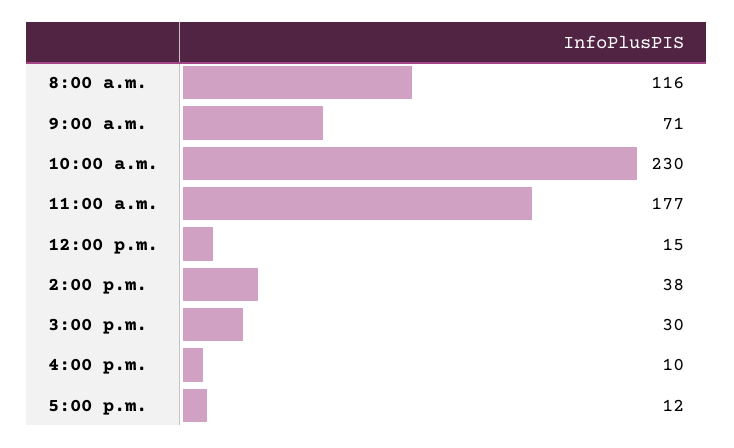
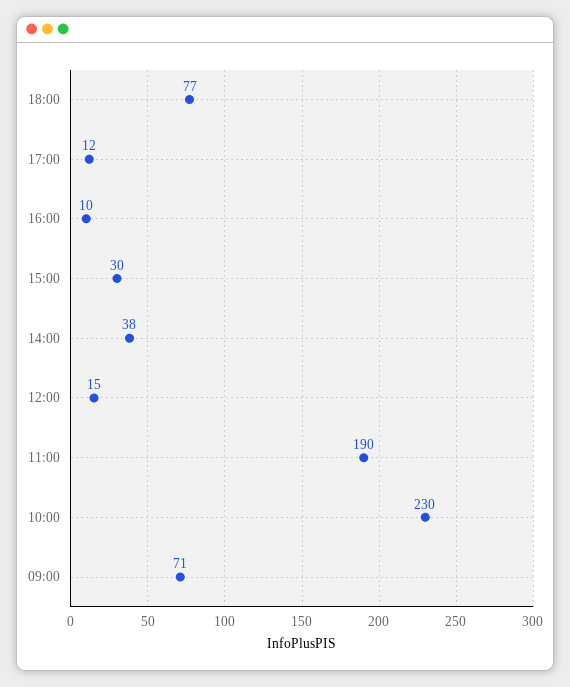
8:00 a.m.: 116 -> none
11:00 a.m.: 177 -> 190
18:00: none -> 77

